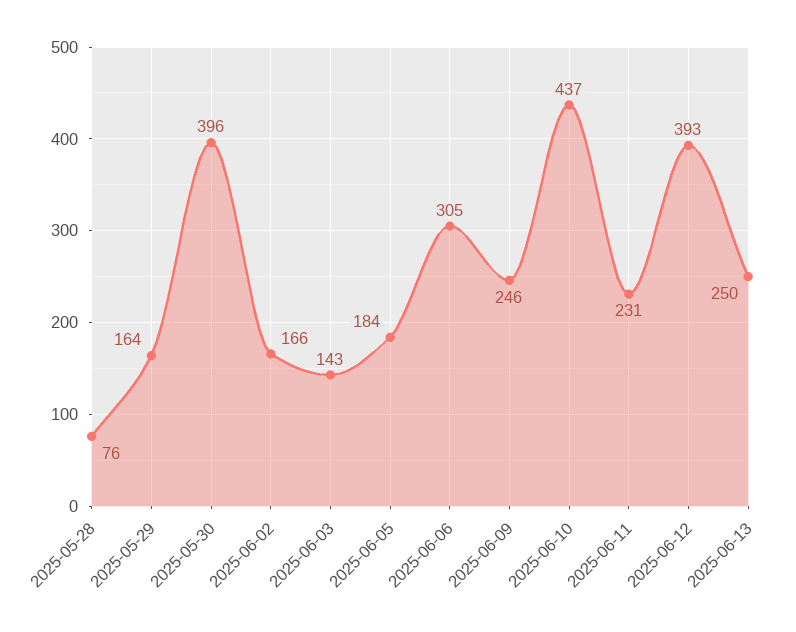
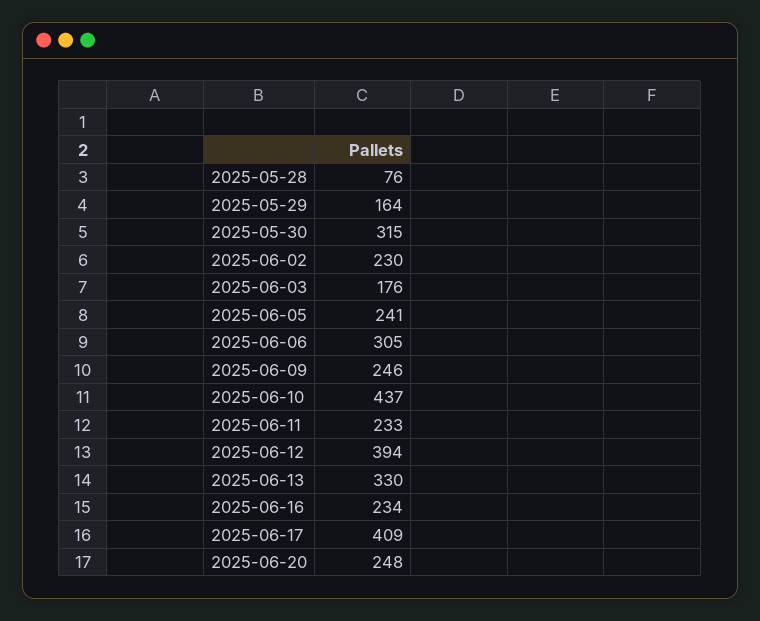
2025-05-30: 396 -> 315
2025-06-02: 166 -> 230
2025-06-03: 143 -> 176
2025-06-05: 184 -> 241
2025-06-11: 231 -> 233
2025-06-12: 393 -> 394
2025-06-13: 250 -> 330
2025-06-16: none -> 234
2025-06-17: none -> 409
2025-06-20: none -> 248

